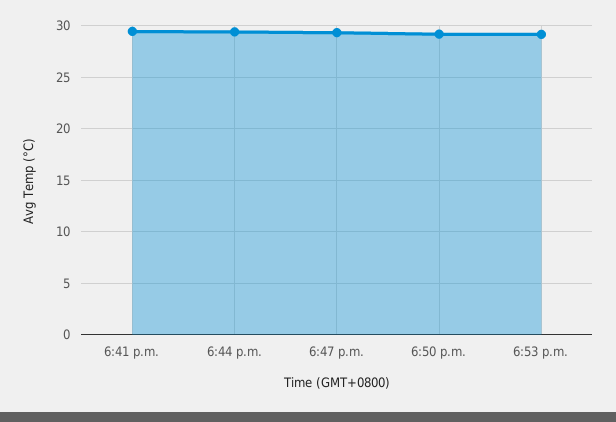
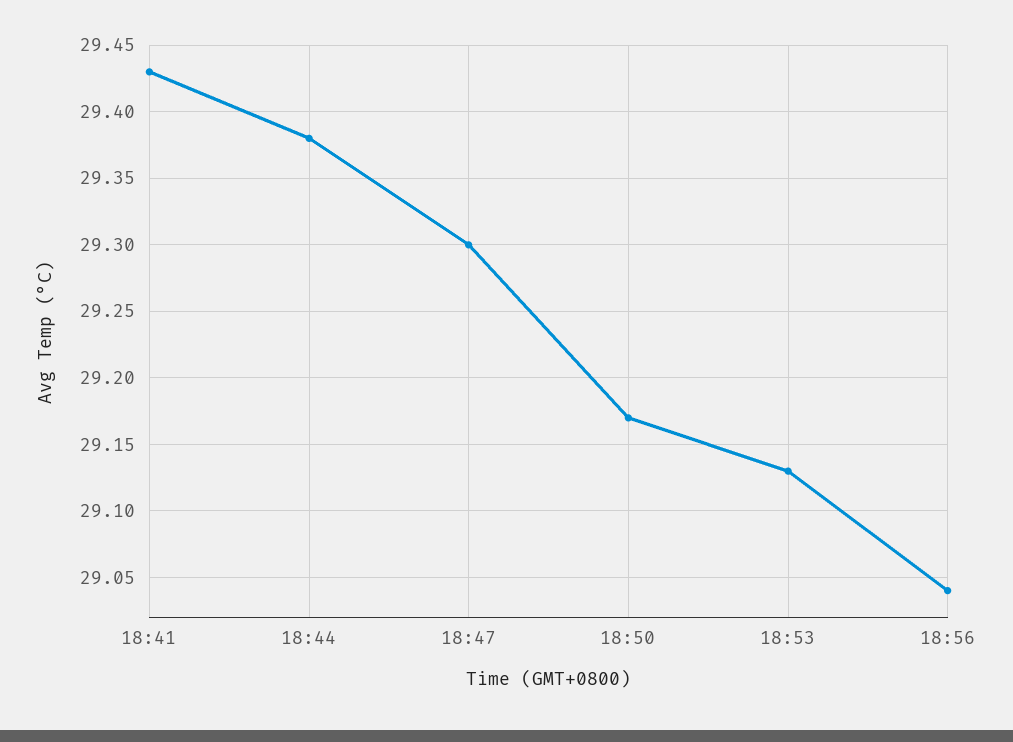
18:56: none -> 29.04

